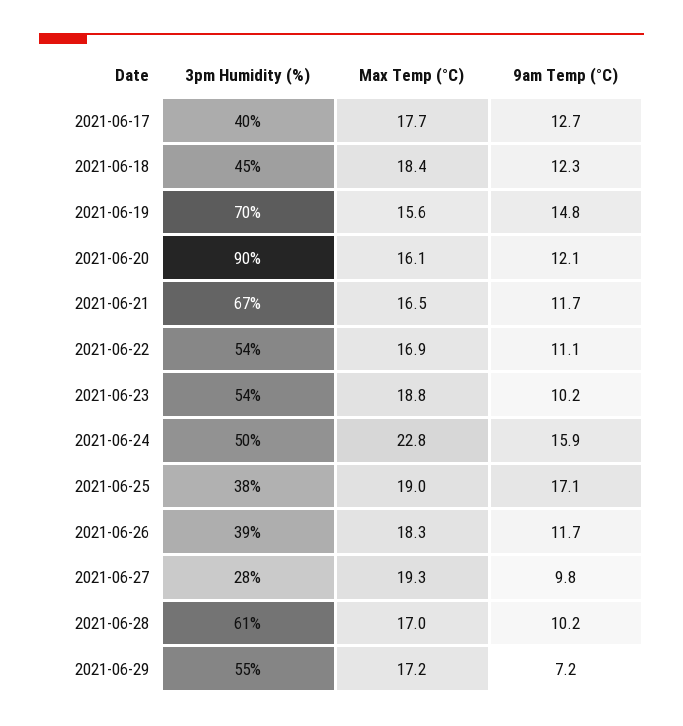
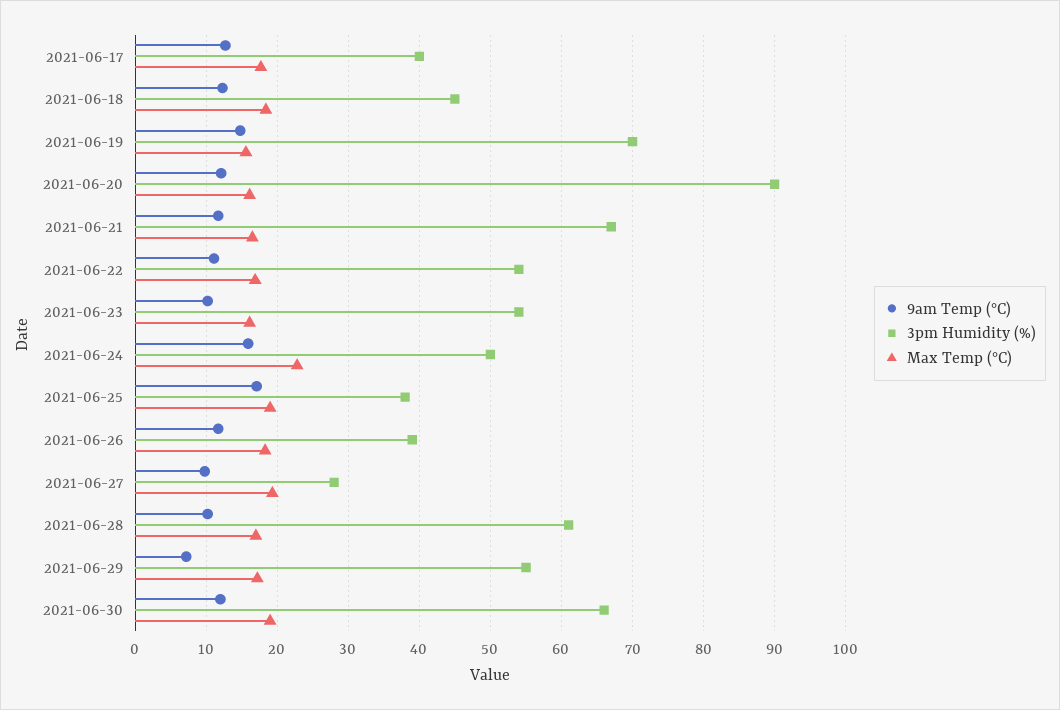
Max Temp (°C), 2021-06-23: 18.8 -> 16
9am Temp (°C), 2021-06-30: none -> 12
3pm Humidity (%), 2021-06-30: none -> 66
Max Temp (°C), 2021-06-30: none -> 19

